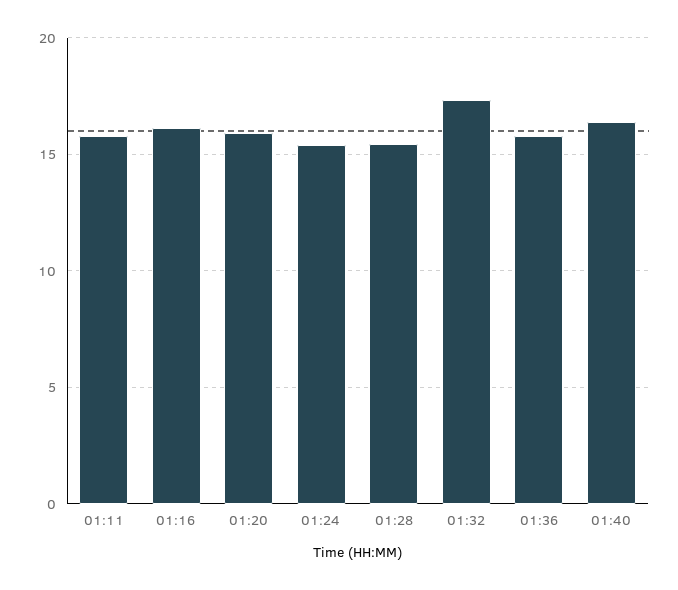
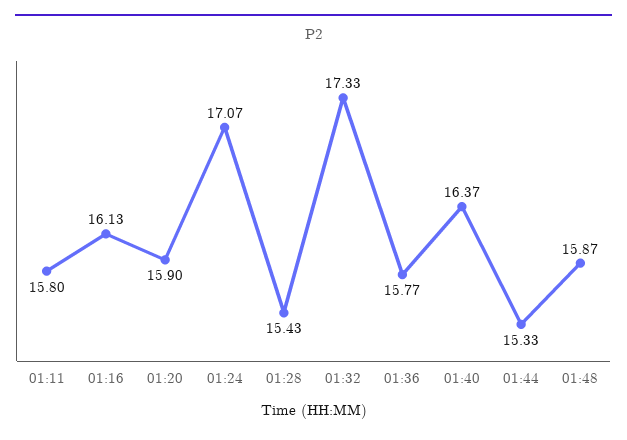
01:24: 15.5 -> 17.07
01:44: none -> 15.33
01:48: none -> 15.87

